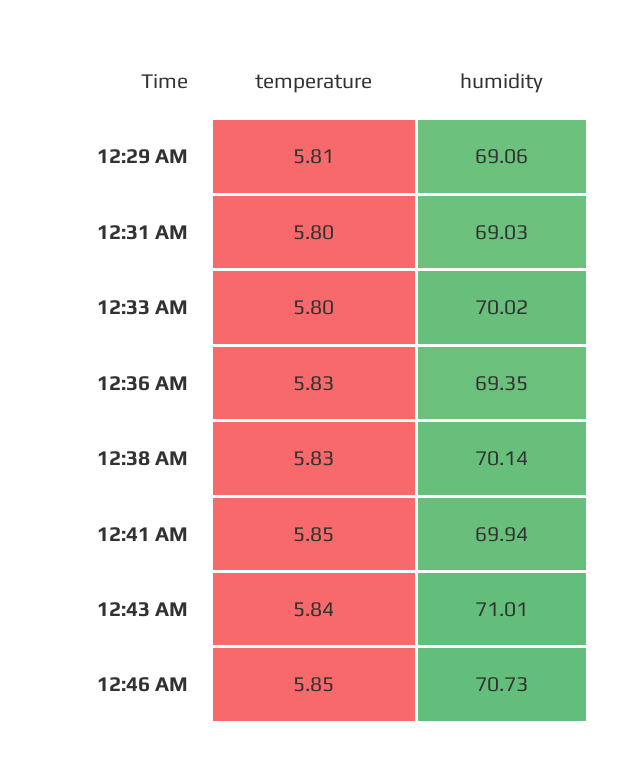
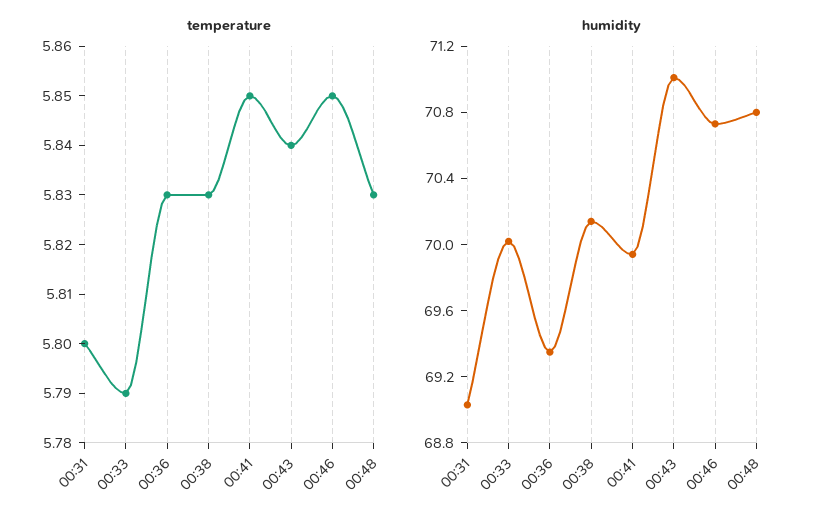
temperature, 12:29 AM: 5.81 -> none
humidity, 12:29 AM: 69.06 -> none
temperature, 12:33 AM: 5.8 -> 5.79
temperature, 00:48: none -> 5.83
humidity, 00:48: none -> 70.8

